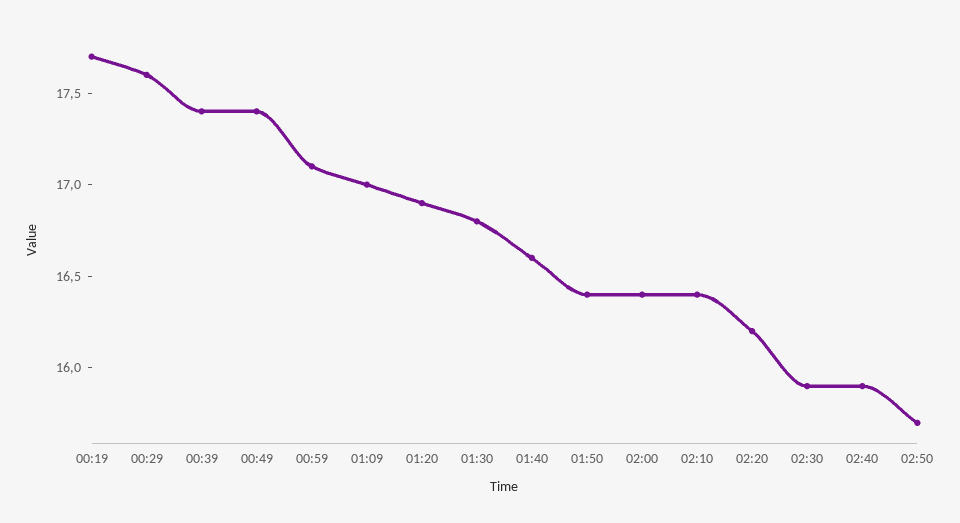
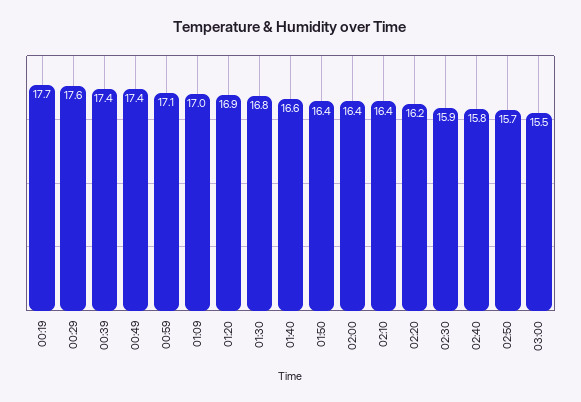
02:40: 15.9 -> 15.8
03:00: none -> 15.5

